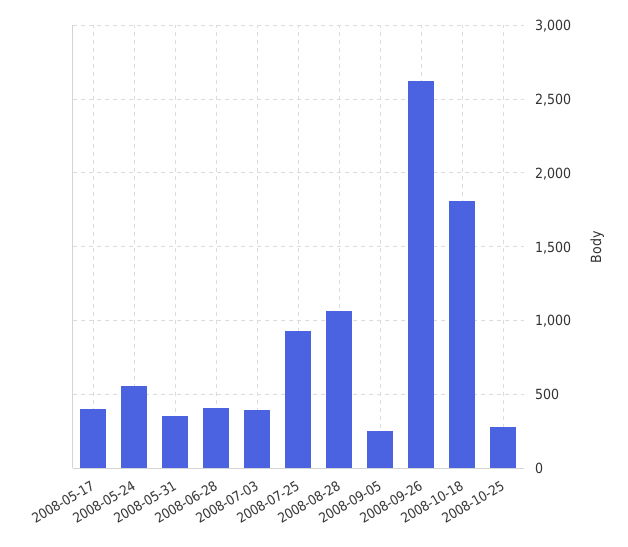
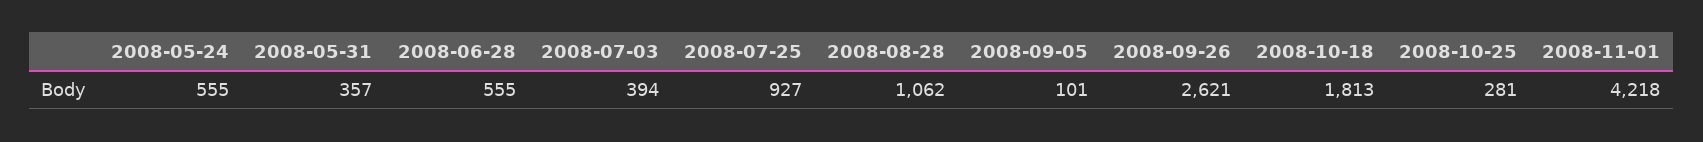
2008-05-17: 400 -> none
2008-06-28: 400 -> 555
2008-09-05: 250 -> 101
2008-11-01: none -> 4218

